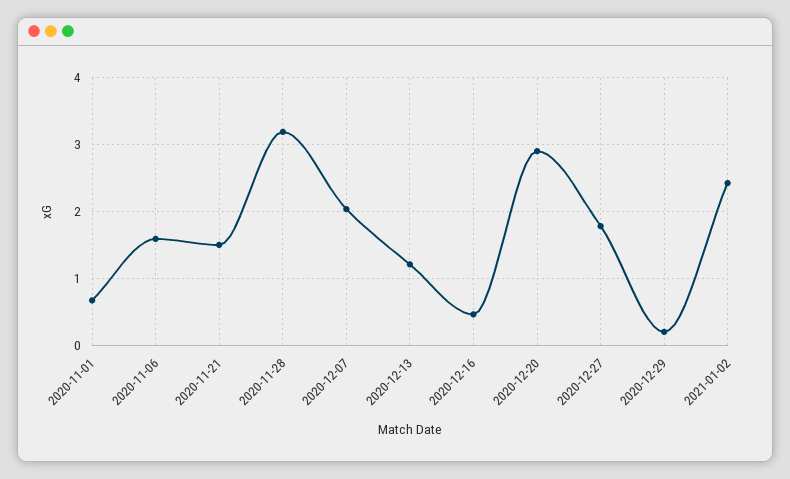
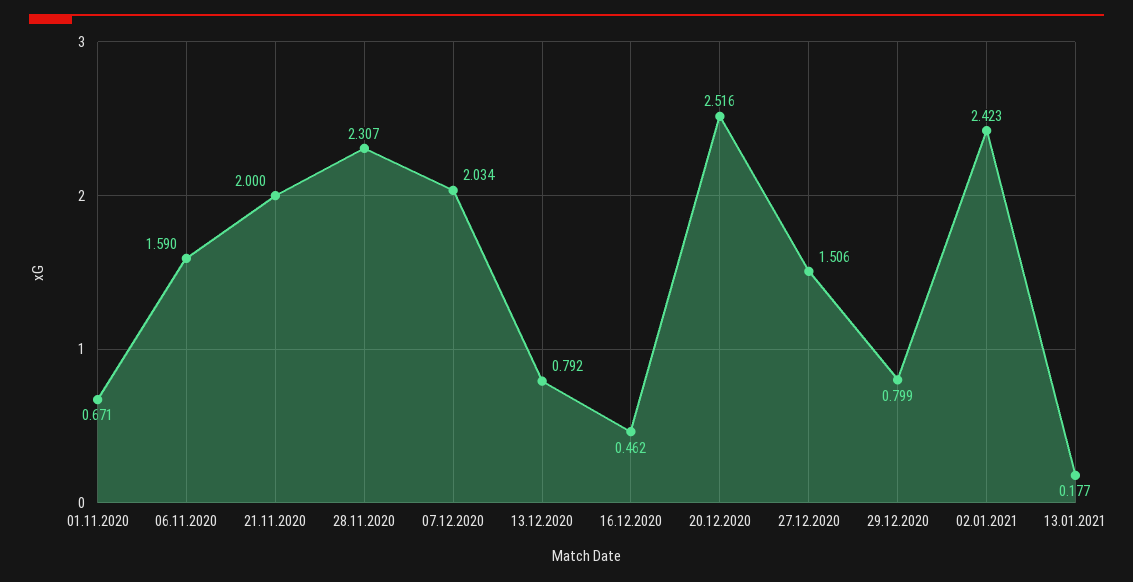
2020-11-21: 1.5 -> 2
2020-11-28: 3.2 -> 2.307
2020-12-13: 1.2 -> 0.792
2020-12-20: 2.9 -> 2.516
2020-12-27: 1.8 -> 1.506
2020-12-29: 0.2 -> 0.799
13.01.2021: none -> 0.177

